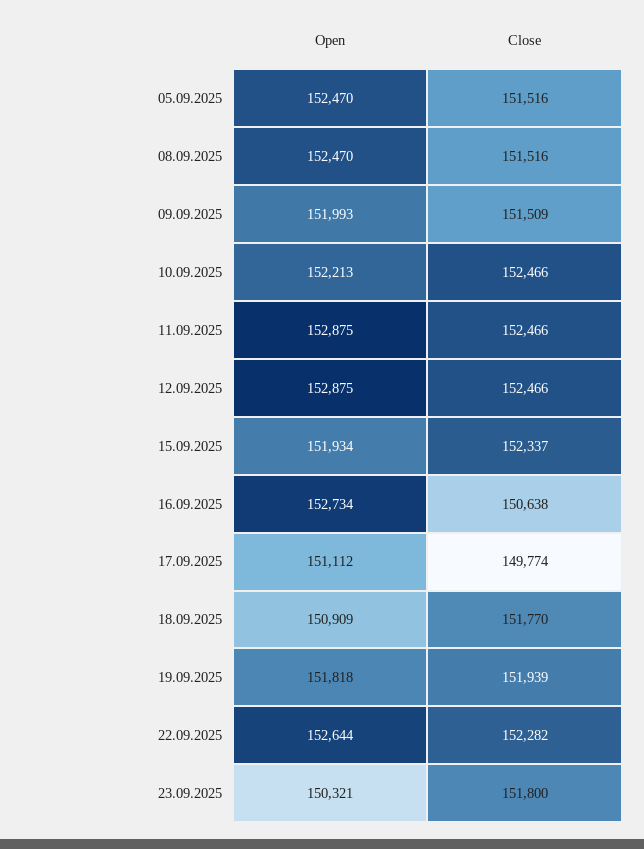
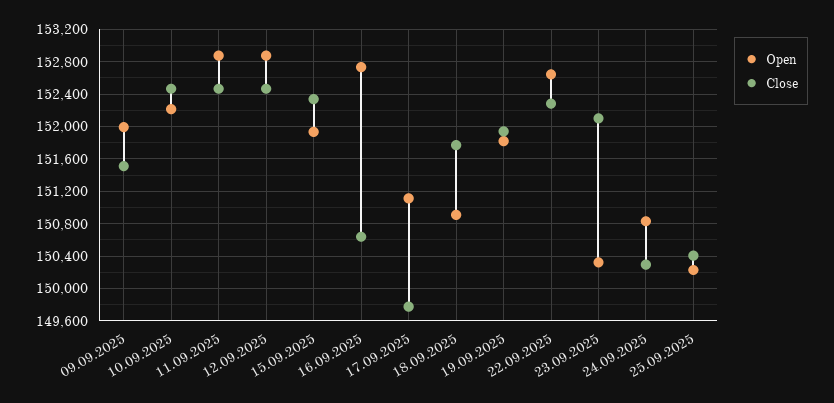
Open, 05.09.2025: 152470 -> none
Close, 05.09.2025: 151516 -> none
Open, 08.09.2025: 152470 -> none
Close, 08.09.2025: 151516 -> none
Close, 23.09.2025: 151800 -> 152100
Open, 24.09.2025: none -> 150800
Close, 24.09.2025: none -> 150300
Open, 25.09.2025: none -> 150200
Close, 25.09.2025: none -> 150400

